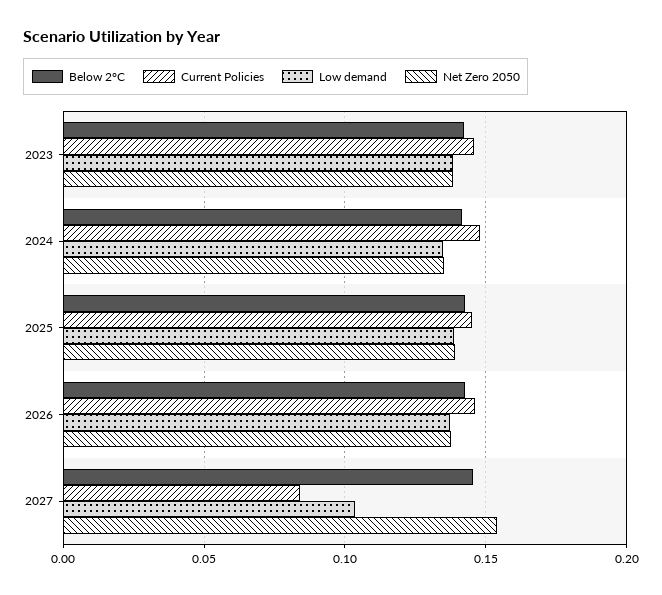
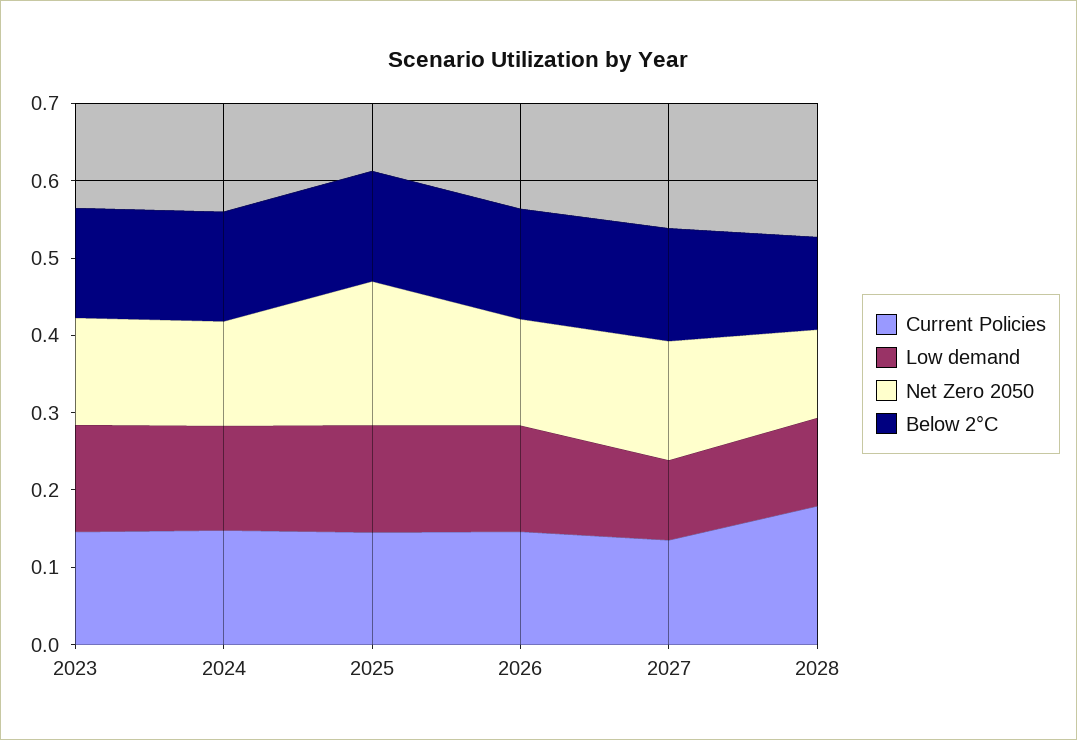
Net Zero 2050, 2025: 0.14 -> 0.18
Current Policies, 2027: 0.085 -> 0.14
Current Policies, 2028: none -> 0.18
Low demand, 2028: none -> 0.12
Net Zero 2050, 2028: none -> 0.12
Below 2°C, 2028: none -> 0.12

